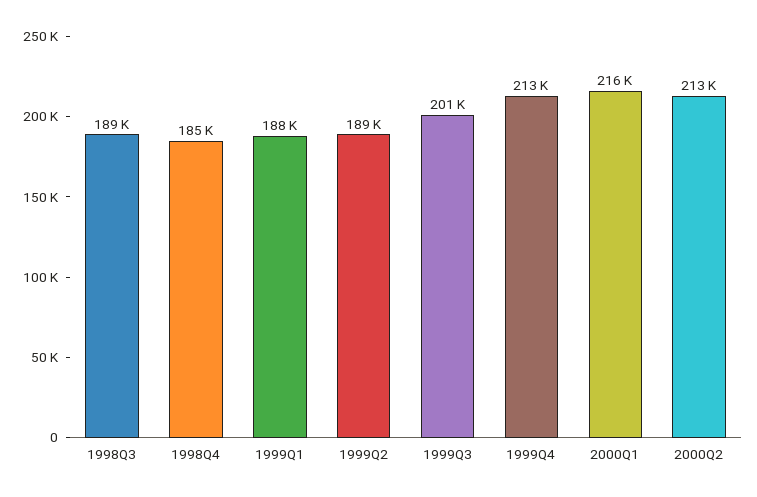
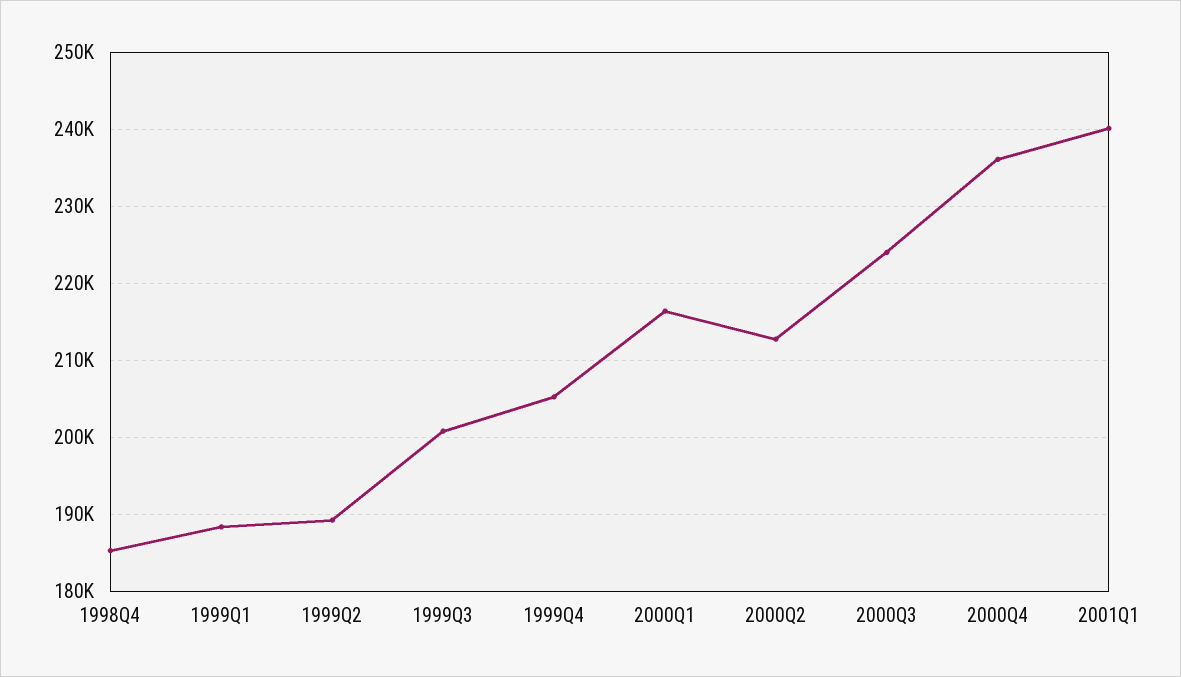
1998Q3: 189000 -> none
1999Q4: 213000 -> 205000
2000Q3: none -> 224000
2000Q4: none -> 236000
2001Q1: none -> 240000

